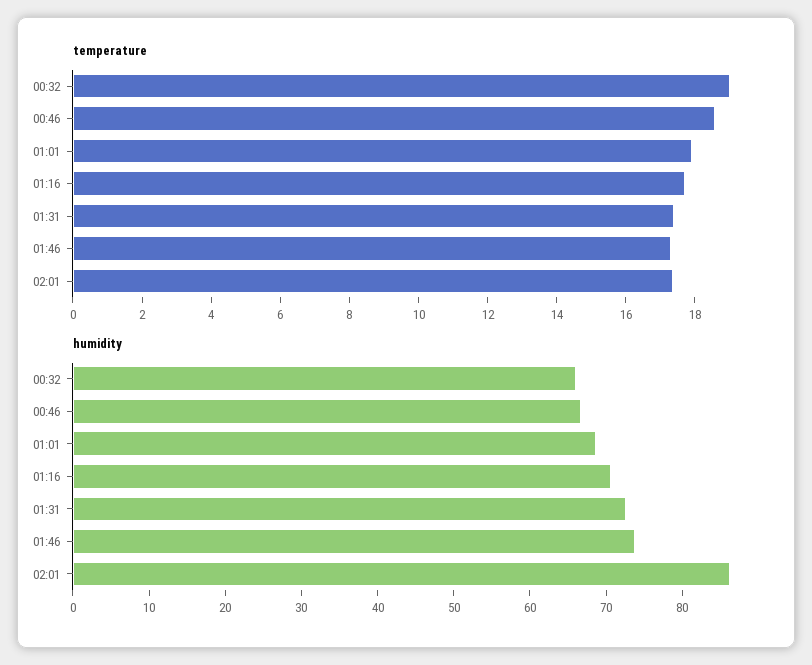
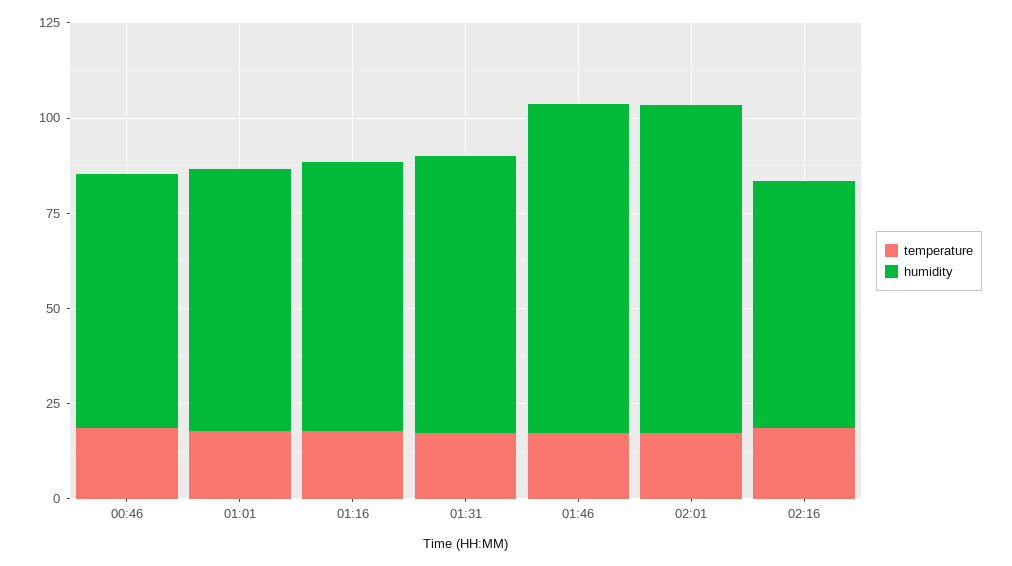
temperature, 00:32: 19 -> none
humidity, 00:32: 66 -> none
humidity, 01:46: 74 -> 85
temperature, 02:16: none -> 20
humidity, 02:16: none -> 65

